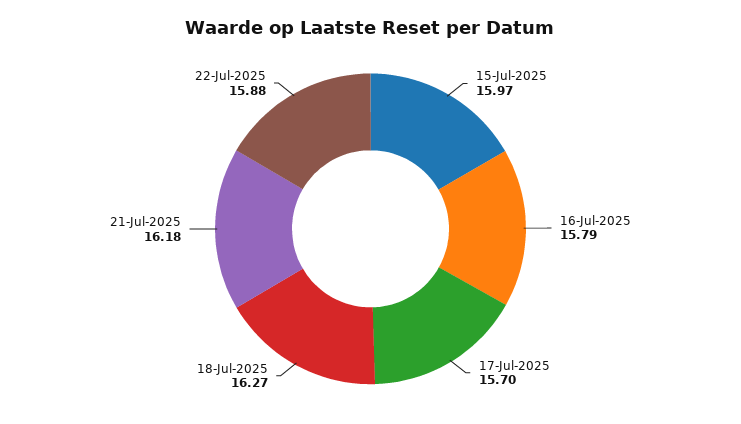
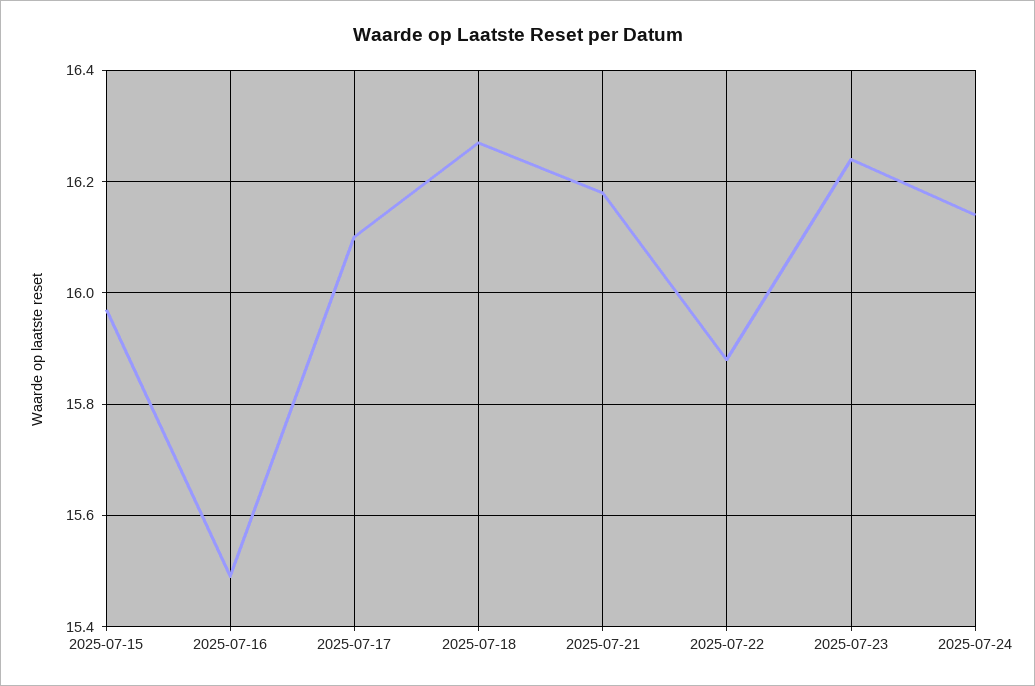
16-Jul-2025: 15.79 -> 15.5
17-Jul-2025: 15.7 -> 16.1
2025-07-23: none -> 16.25
2025-07-24: none -> 16.15

